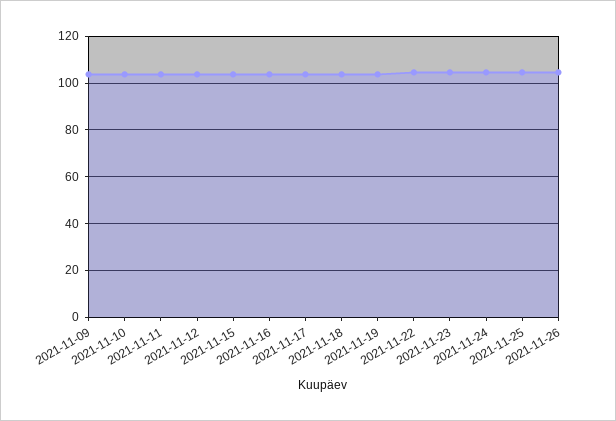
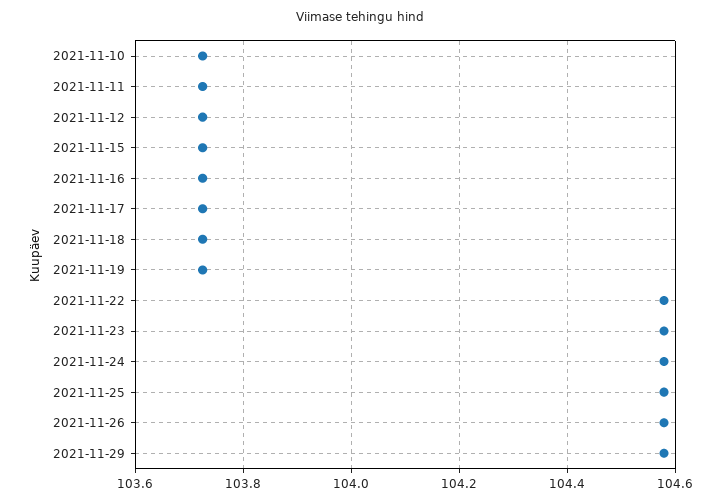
2021-11-09: 105 -> none
2021-11-29: none -> 104.58

